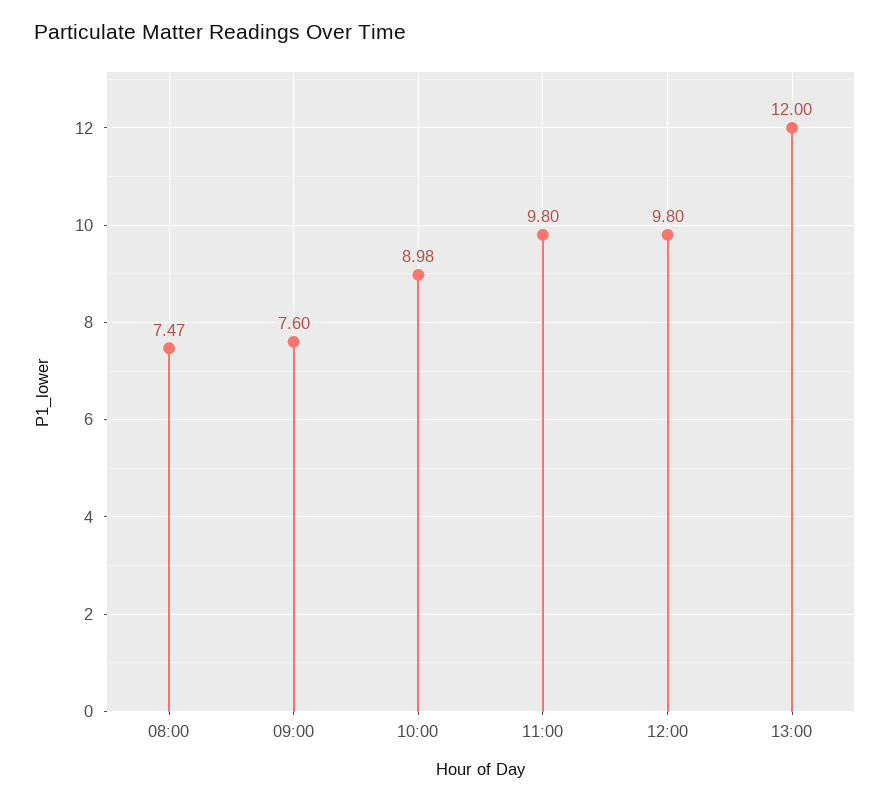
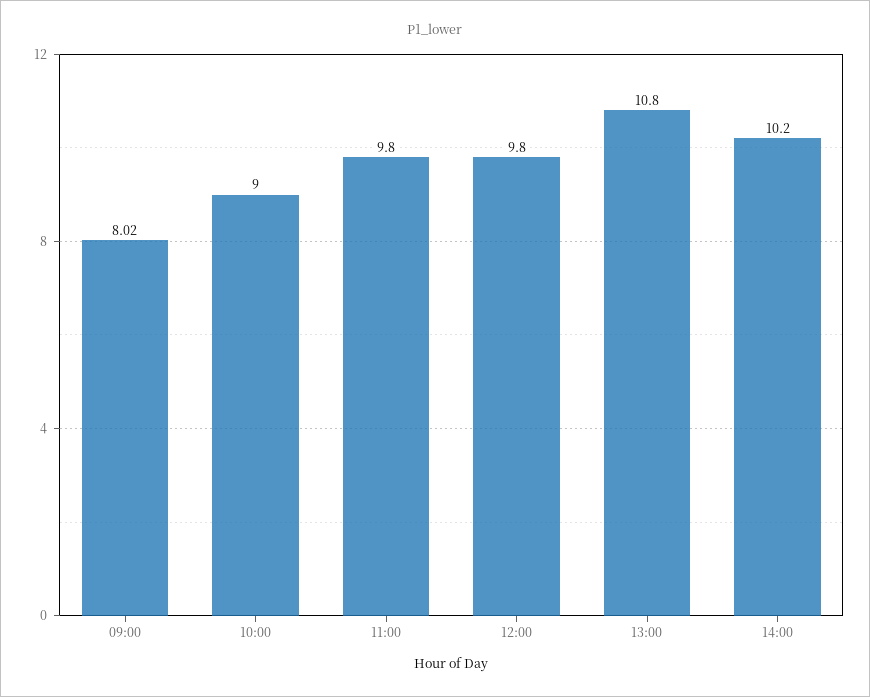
08:00: 7.47 -> none
09:00: 7.6 -> 8.02
10:00: 8.98 -> 9
13:00: 12 -> 10.8
14:00: none -> 10.2

